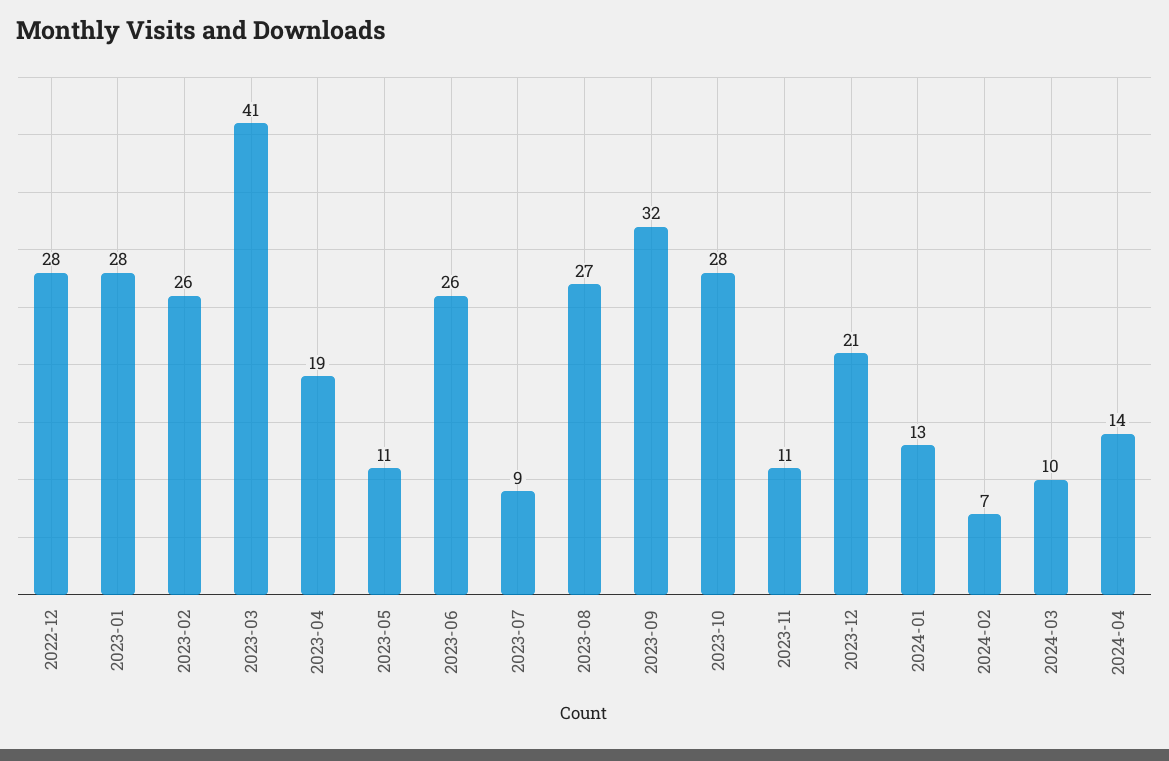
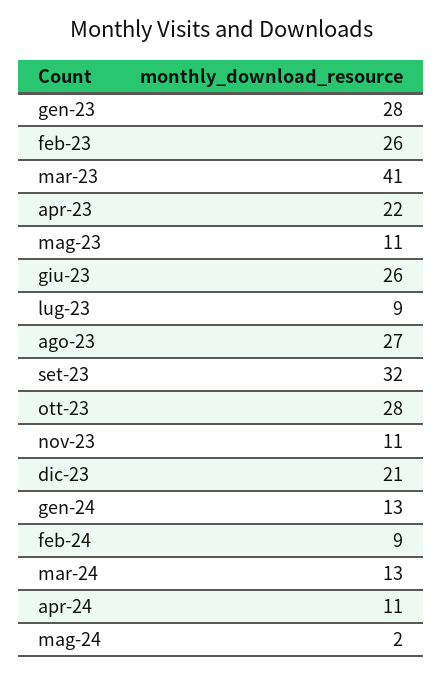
2022-12: 28 -> none
2023-04: 19 -> 22
2024-02: 7 -> 9
2024-03: 10 -> 13
2024-04: 14 -> 11
mag-24: none -> 2

